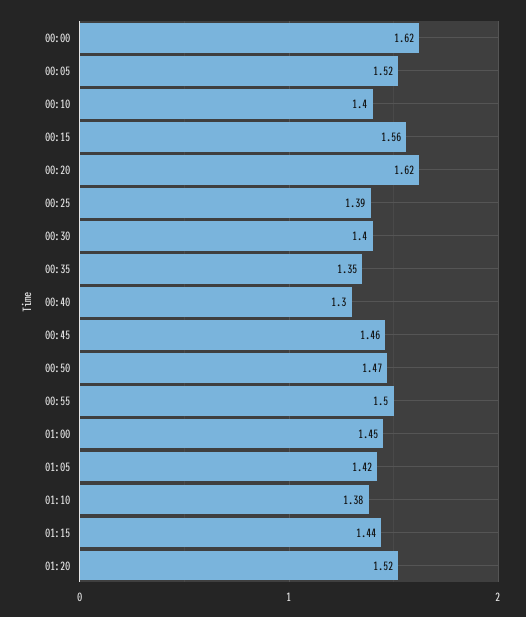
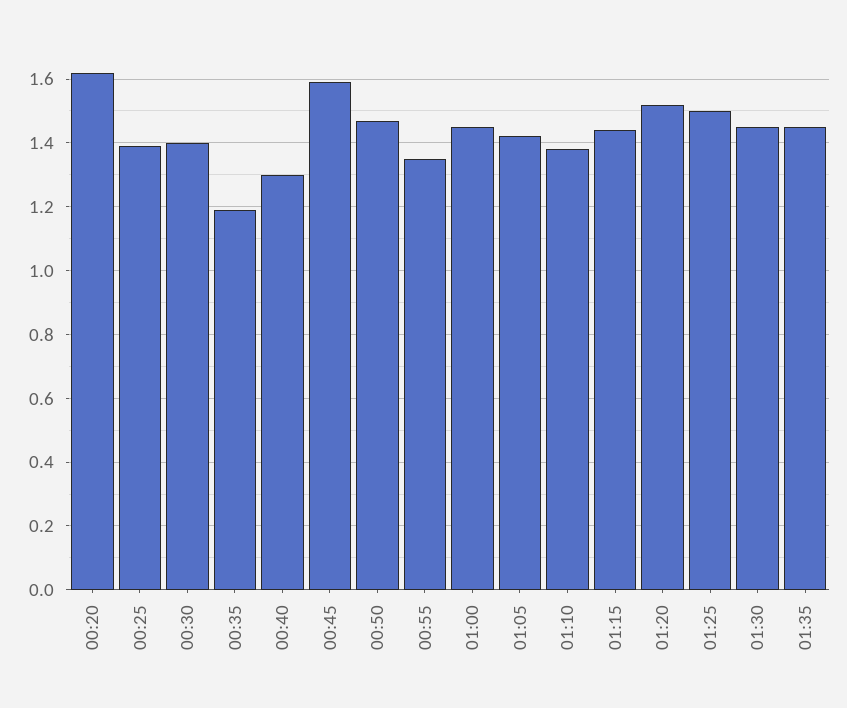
00:00: 1.62 -> none
00:05: 1.52 -> none
00:10: 1.4 -> none
00:15: 1.56 -> none
00:35: 1.35 -> 1.2
00:45: 1.46 -> 1.6
00:55: 1.5 -> 1.35
01:25: none -> 1.5
01:30: none -> 1.45
01:35: none -> 1.45

